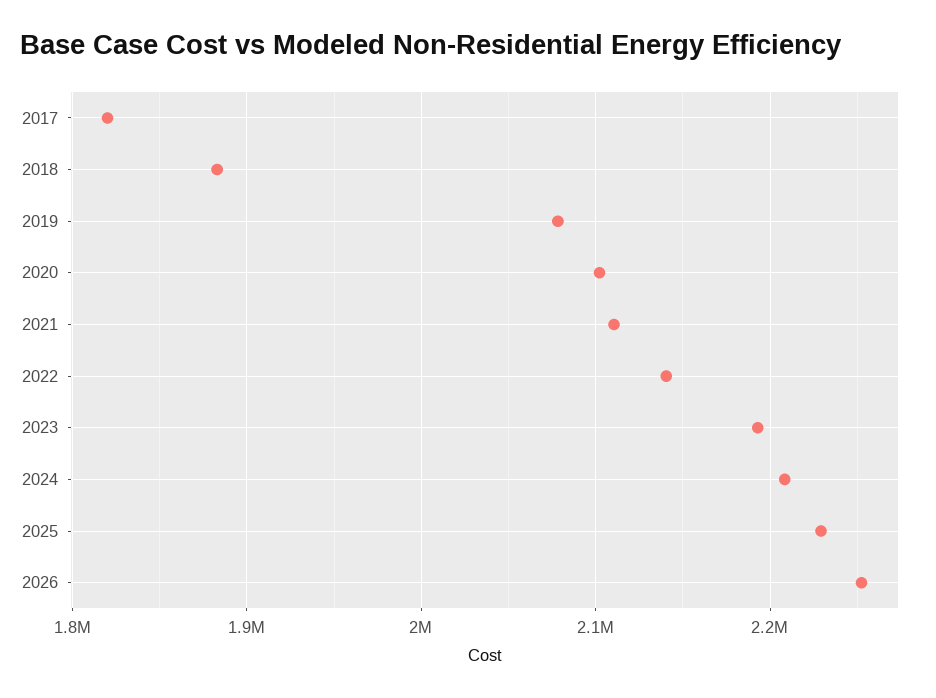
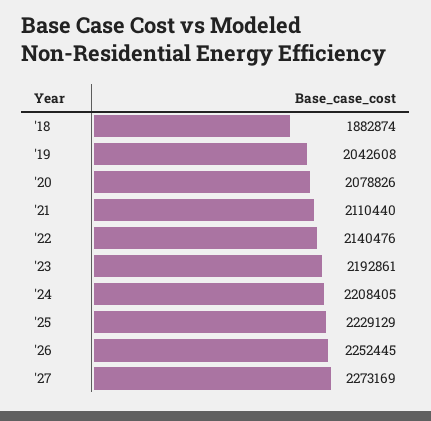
2017: 1820000 -> none
2019: 2080000 -> 2042608
2020: 2100000 -> 2078826
'27: none -> 2273169

